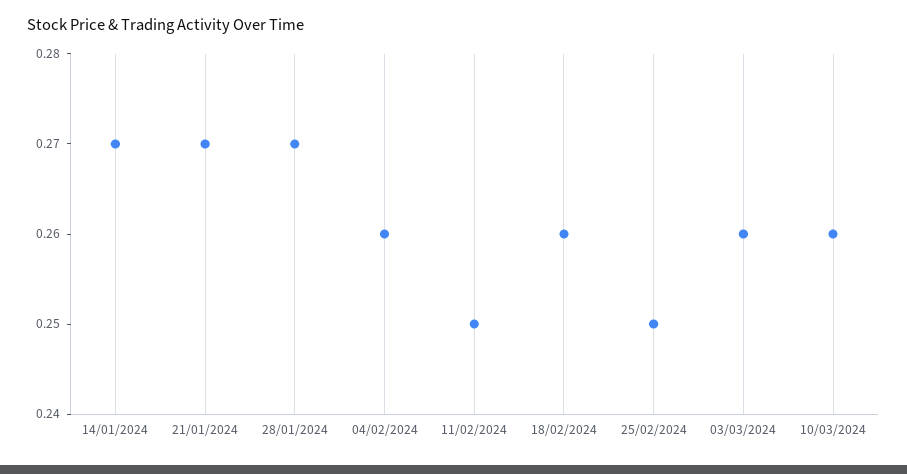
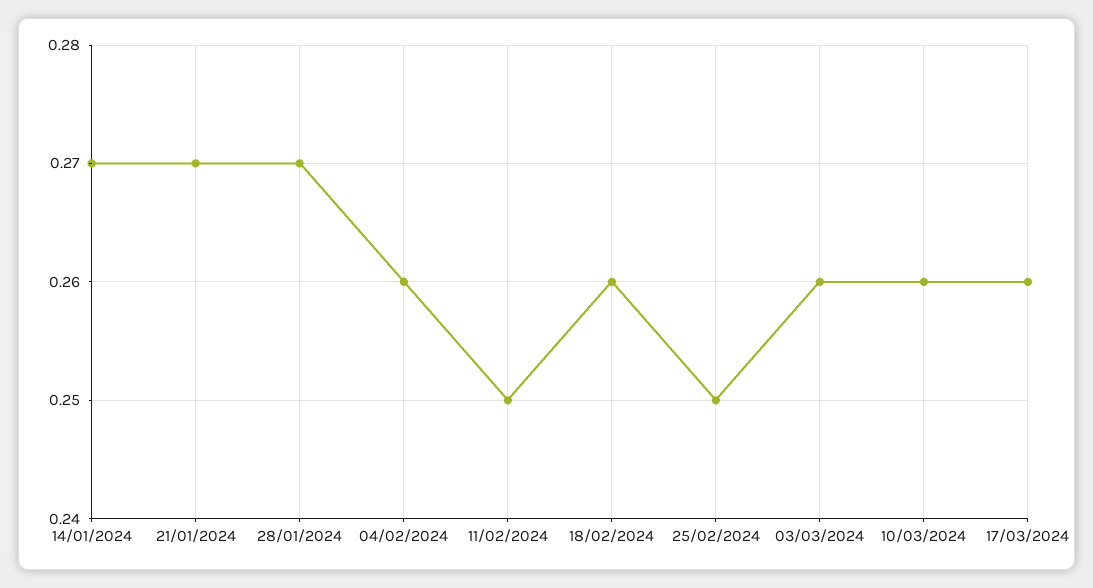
17/03/2024: none -> 0.26

